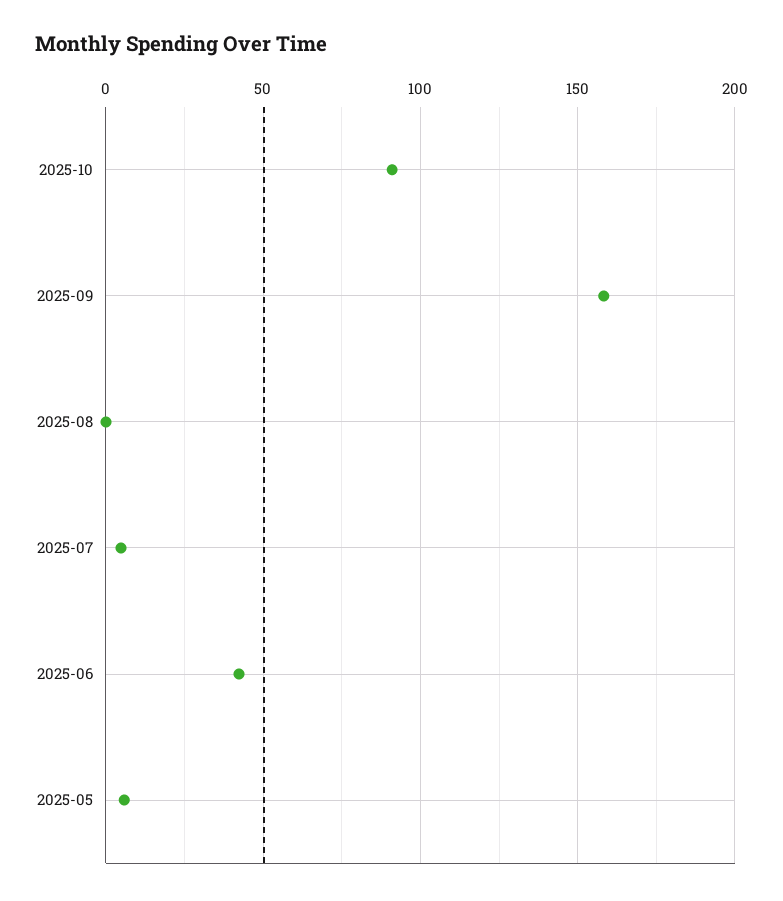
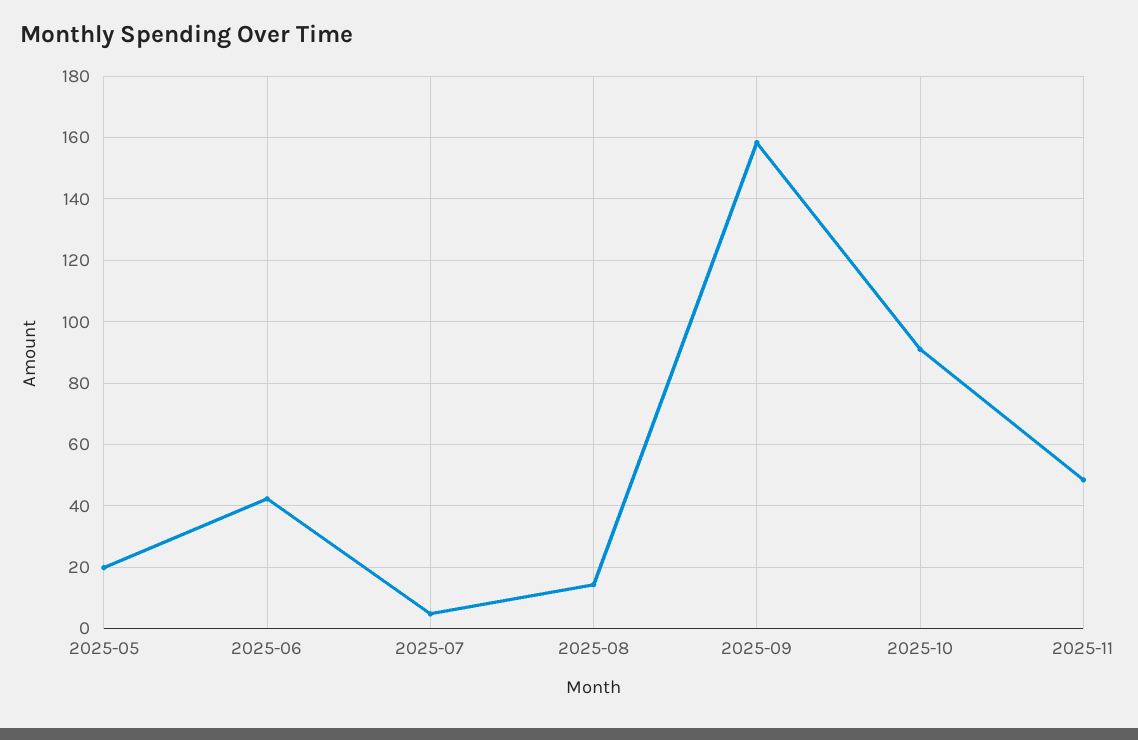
2025-08: 0 -> 14
2025-05: 5 -> 20
2025-11: none -> 48

